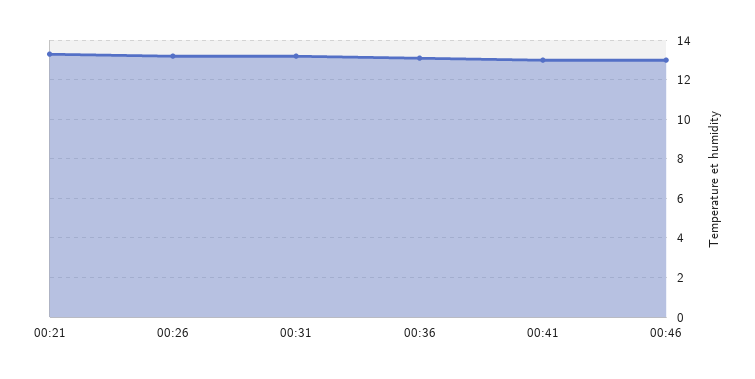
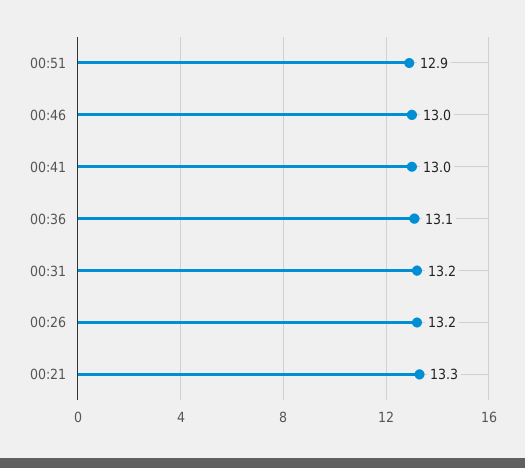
00:51: none -> 12.9

